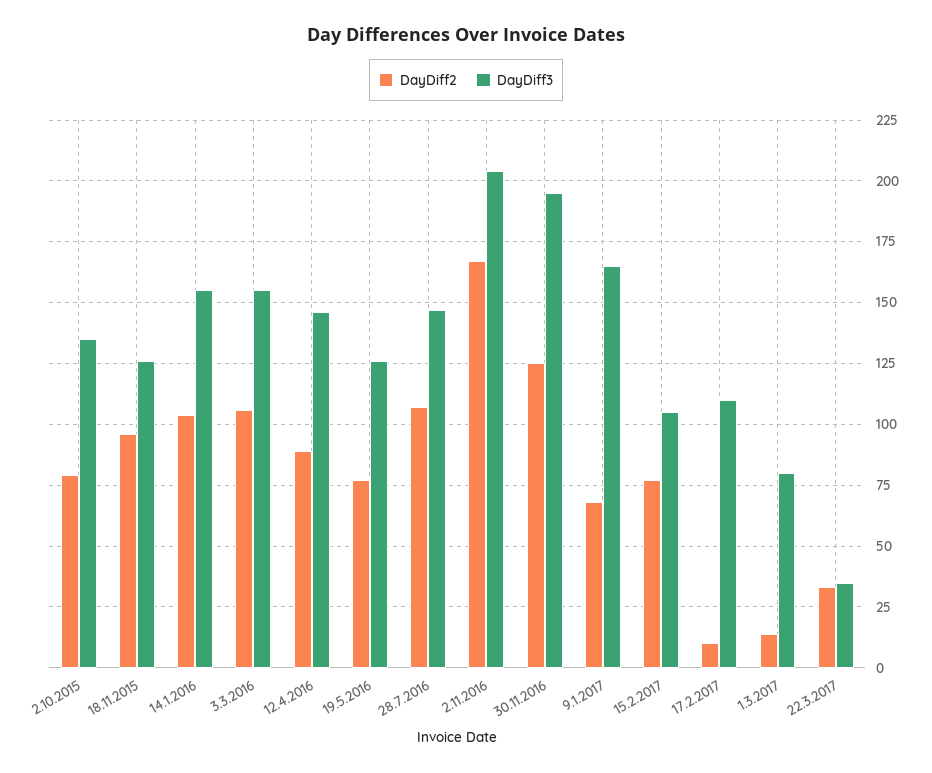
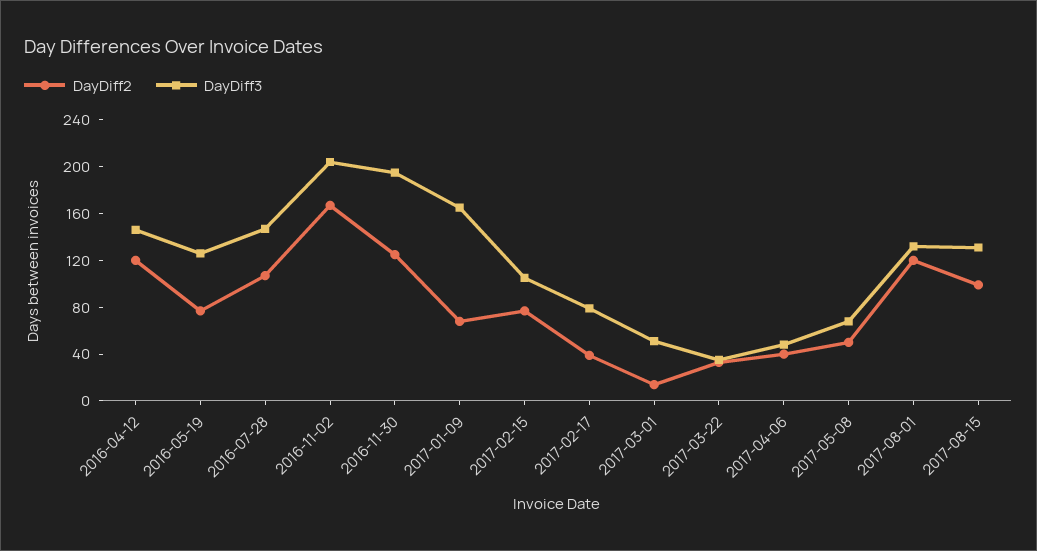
DayDiff2, 2.10.2015: 80 -> none
DayDiff3, 2.10.2015: 135 -> none
DayDiff2, 18.11.2015: 95 -> none
DayDiff3, 18.11.2015: 125 -> none
DayDiff2, 14.1.2016: 105 -> none
DayDiff3, 14.1.2016: 155 -> none
DayDiff2, 3.3.2016: 105 -> none
DayDiff3, 3.3.2016: 155 -> none
DayDiff2, 12.4.2016: 90 -> 120
DayDiff2, 17.2.2017: 10 -> 40
DayDiff3, 17.2.2017: 110 -> 80
DayDiff3, 1.3.2017: 80 -> 50
DayDiff2, 2017-04-06: none -> 40
DayDiff3, 2017-04-06: none -> 50
DayDiff2, 2017-05-08: none -> 50
DayDiff3, 2017-05-08: none -> 70
DayDiff2, 2017-08-01: none -> 120
DayDiff3, 2017-08-01: none -> 130
DayDiff2, 2017-08-15: none -> 100
DayDiff3, 2017-08-15: none -> 130

